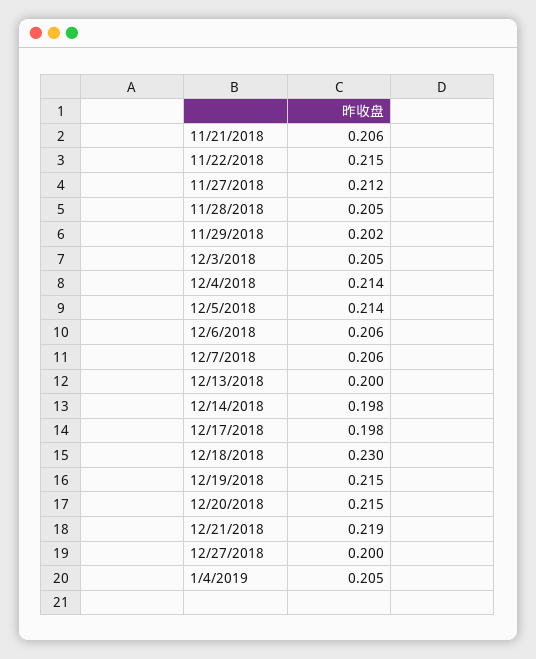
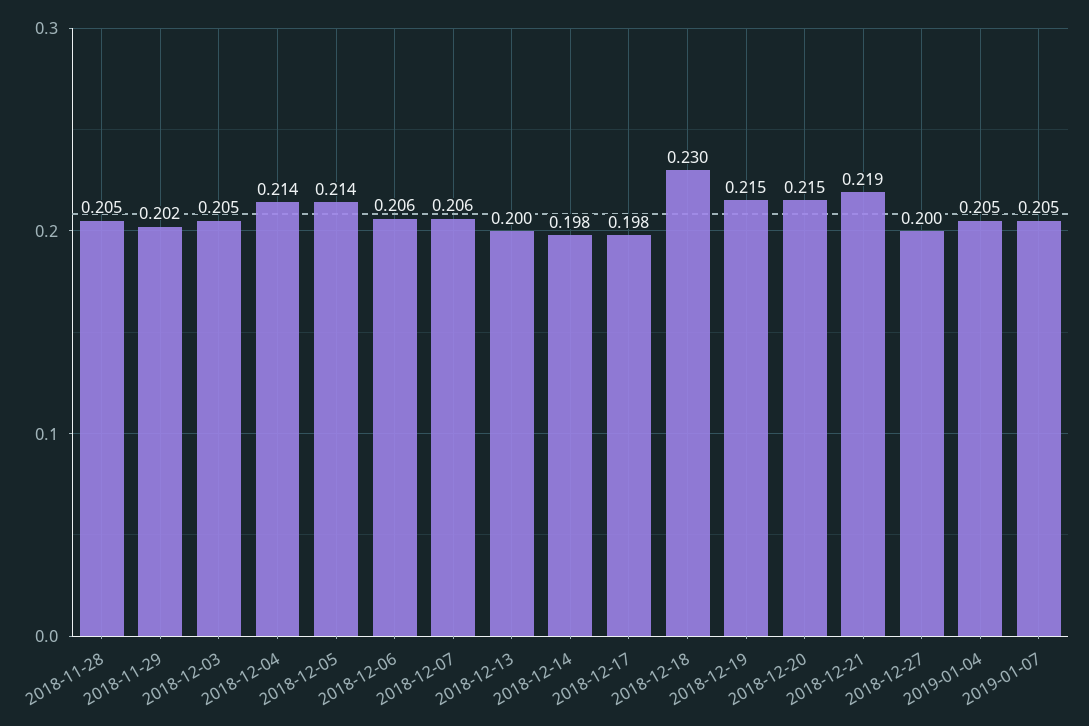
11/21/2018: 0.206 -> none
11/22/2018: 0.215 -> none
11/27/2018: 0.212 -> none
2019-01-07: none -> 0.205

